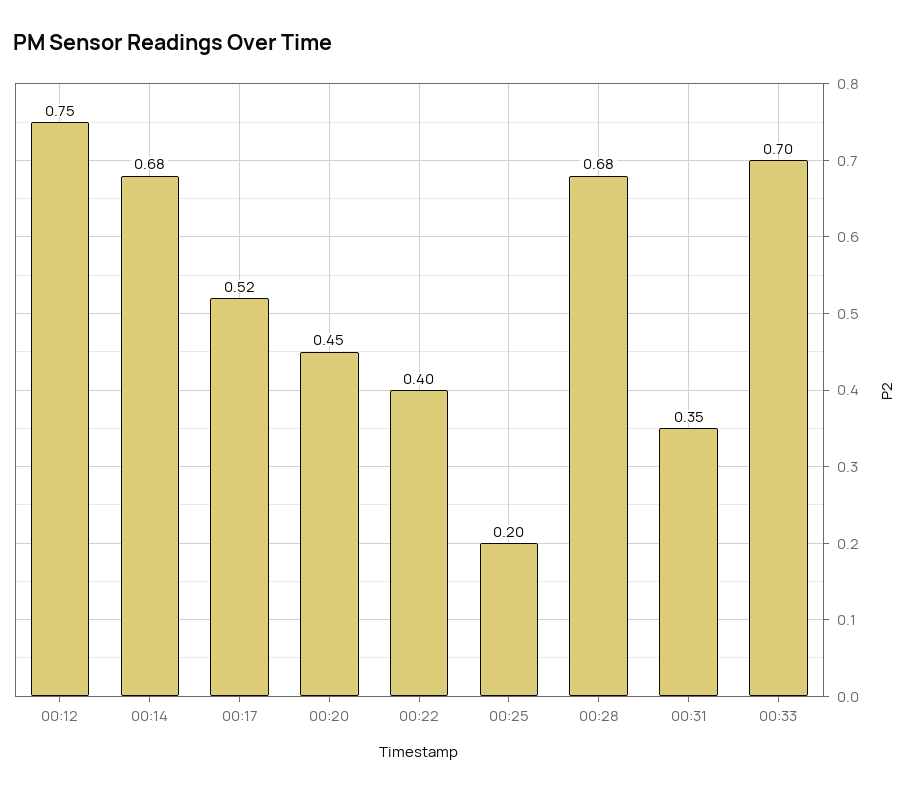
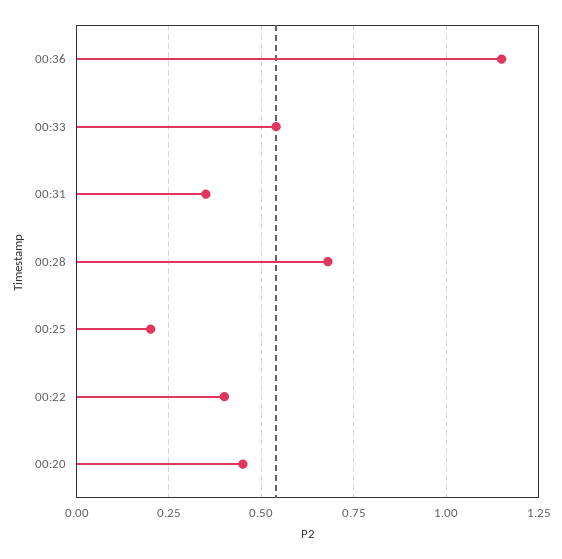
00:12: 0.75 -> none
00:14: 0.68 -> none
00:17: 0.52 -> none
00:33: 0.7 -> 0.55
00:36: none -> 1.15

